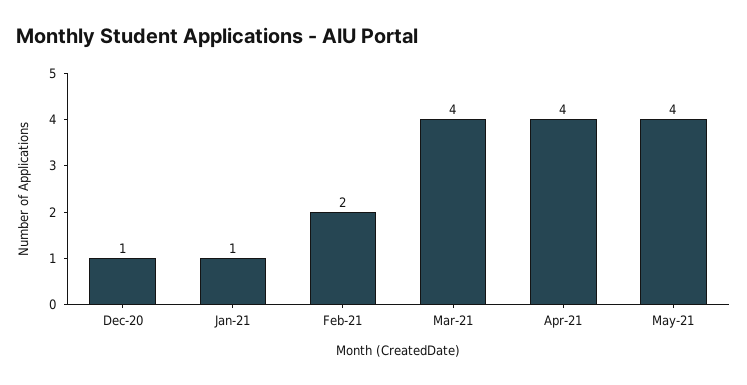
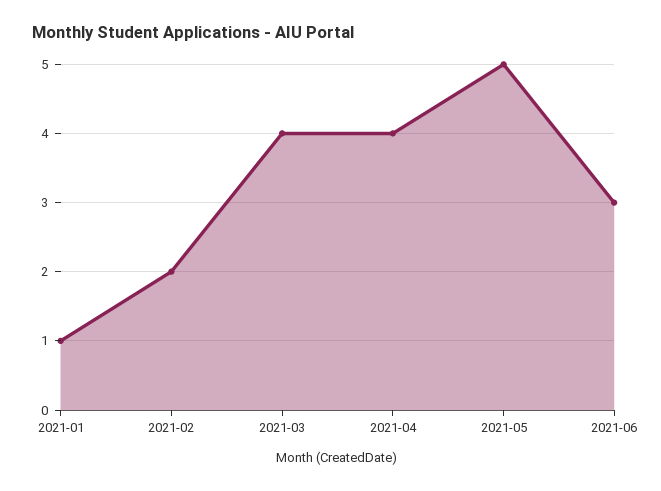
Dec-20: 1 -> none
May-21: 4 -> 5
2021-06: none -> 3

